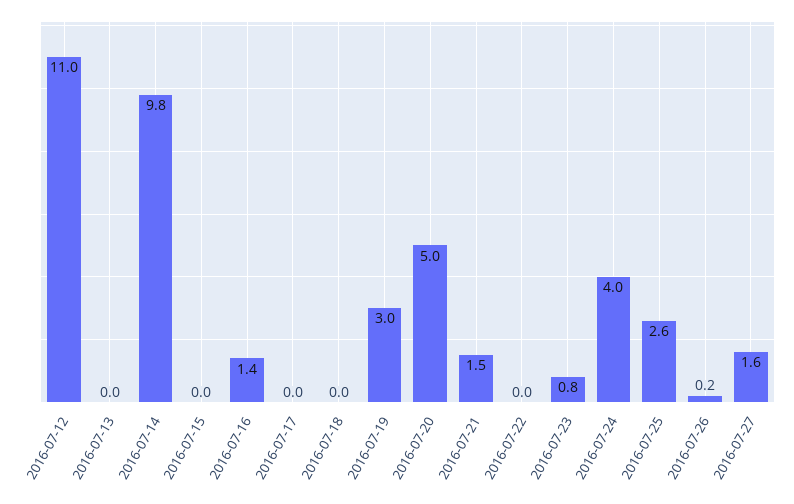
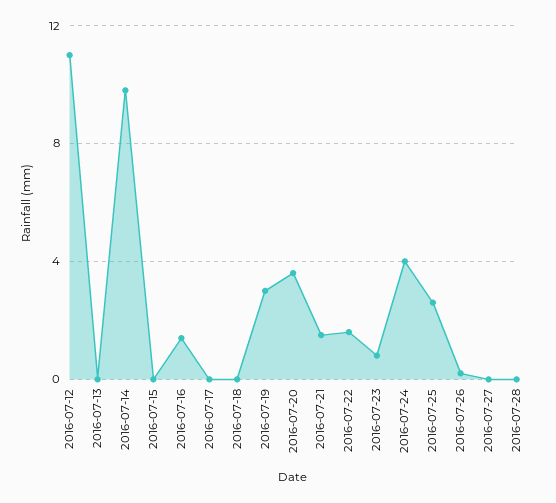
2016-07-20: 5 -> 3.5
2016-07-22: 0 -> 1.5
2016-07-27: 1.6 -> 0
2016-07-28: none -> 0

